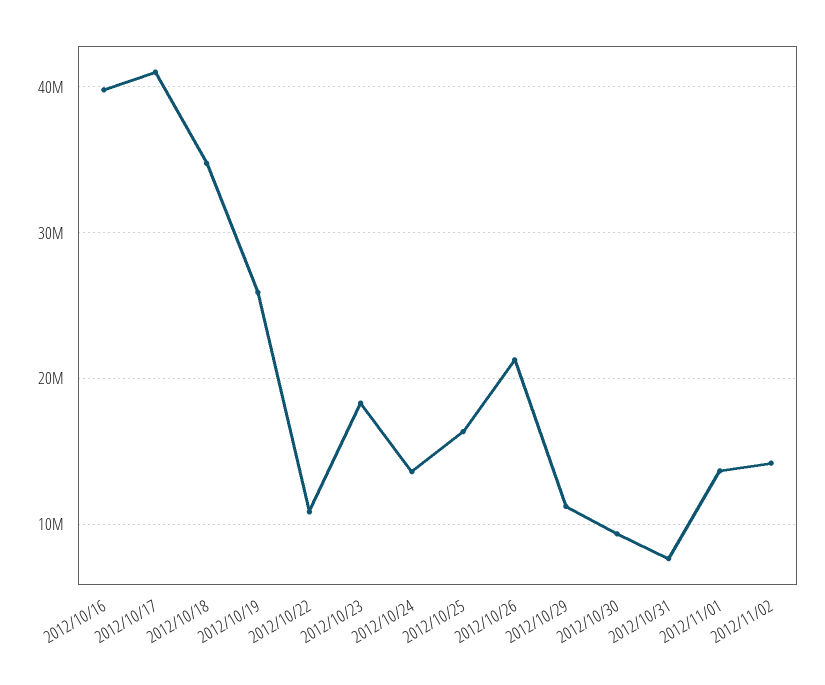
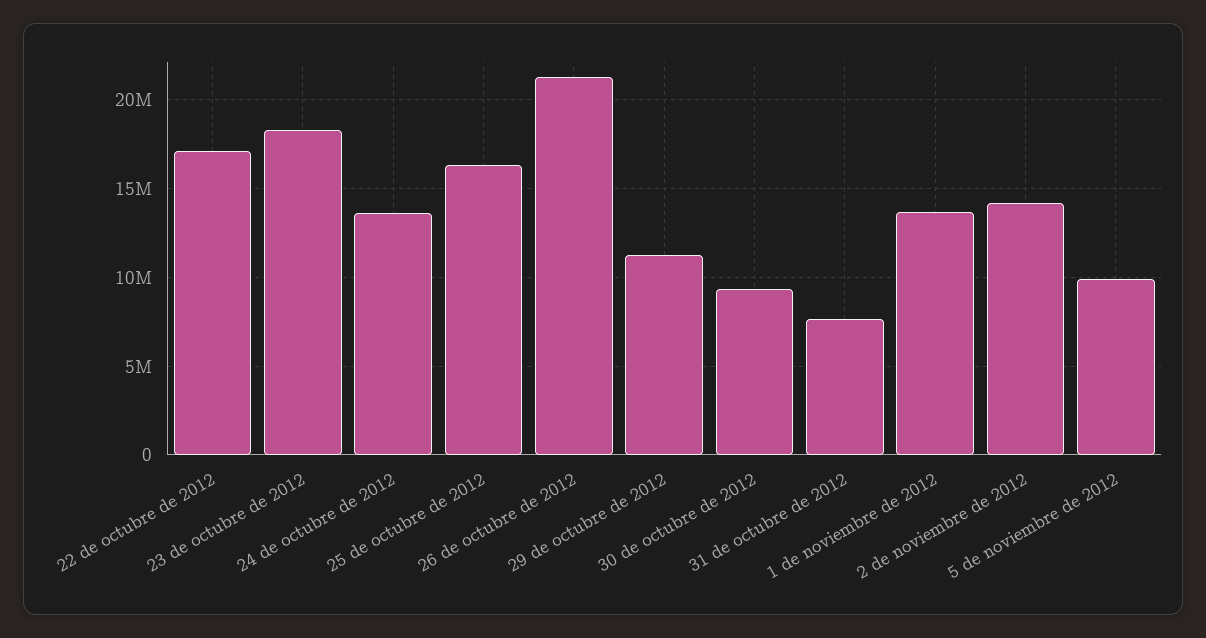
2012/10/16: 40000000 -> none
2012/10/17: 41000000 -> none
2012/10/18: 35000000 -> none
2012/10/19: 26000000 -> none
2012/10/22: 11000000 -> 17000000
5 de noviembre de 2012: none -> 10000000

